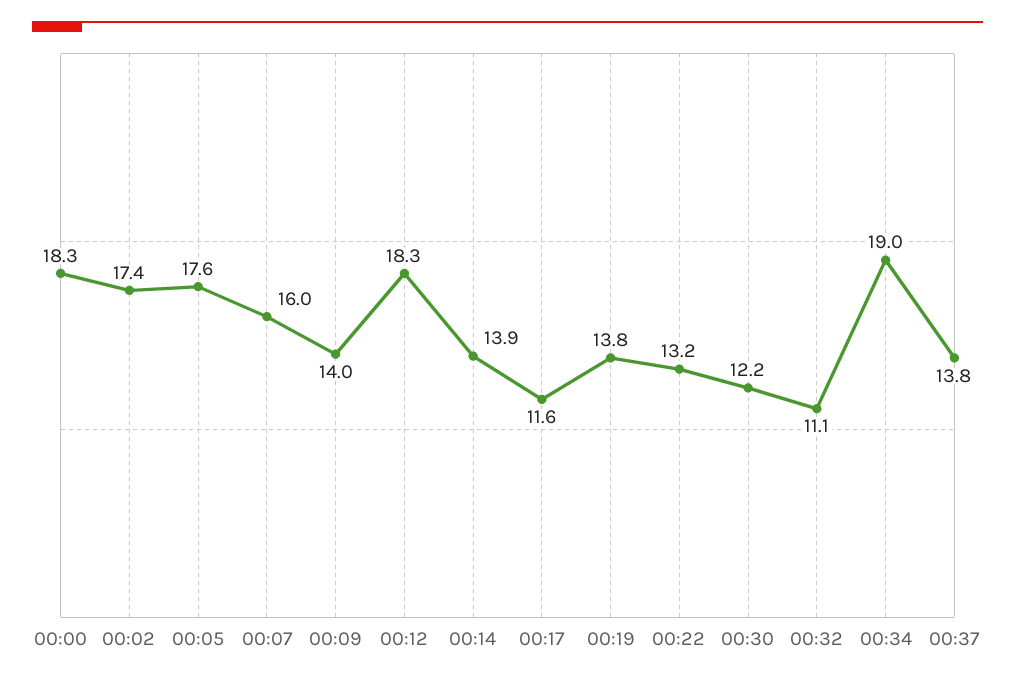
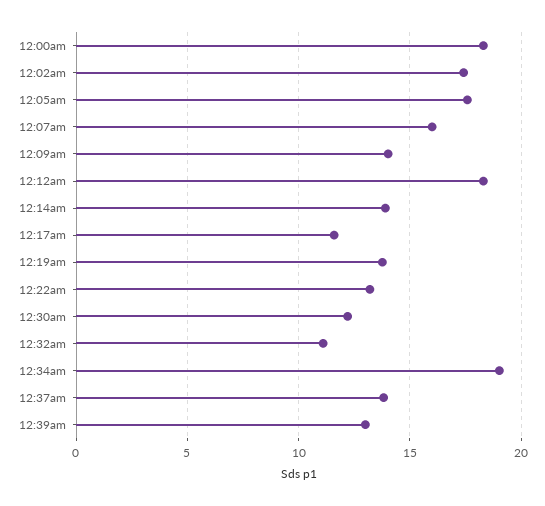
12:39am: none -> 13

